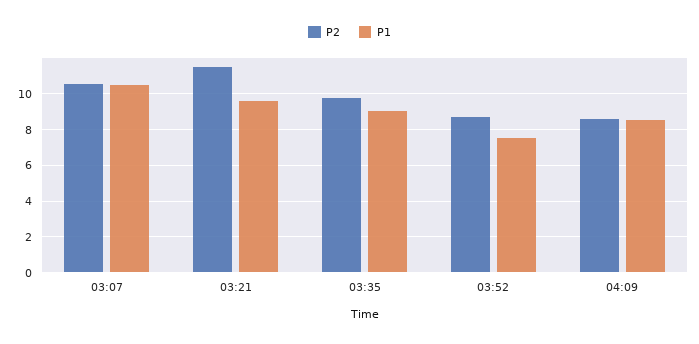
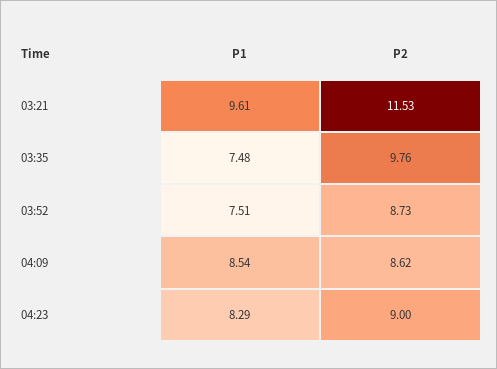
P2, 03:07: 10.5 -> none
P1, 03:07: 10.5 -> none
P1, 03:35: 9 -> 7.48
P1, 04:23: none -> 8.29
P2, 04:23: none -> 9

